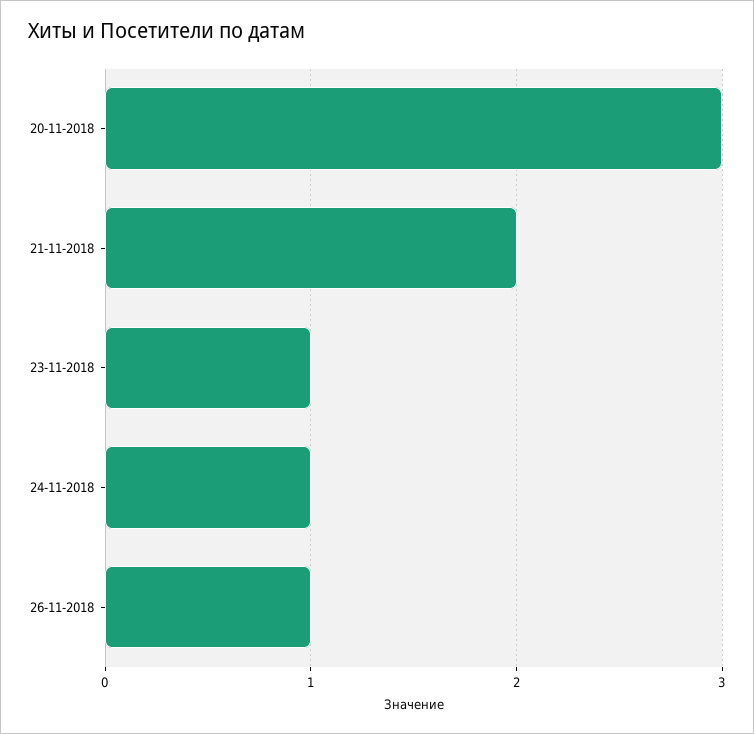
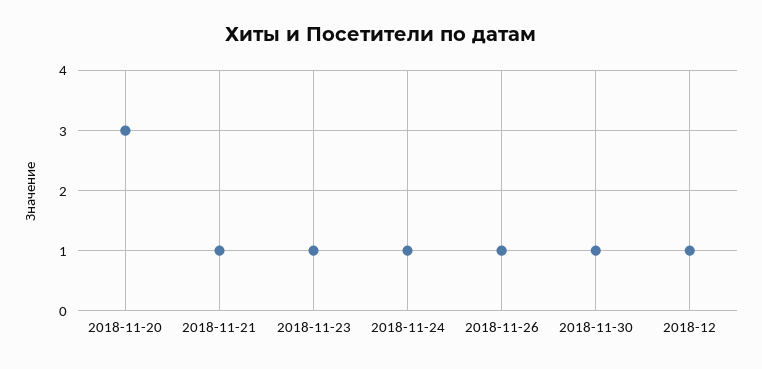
21-11-2018: 2 -> 1
2018-11-30: none -> 1
2018-12: none -> 1

